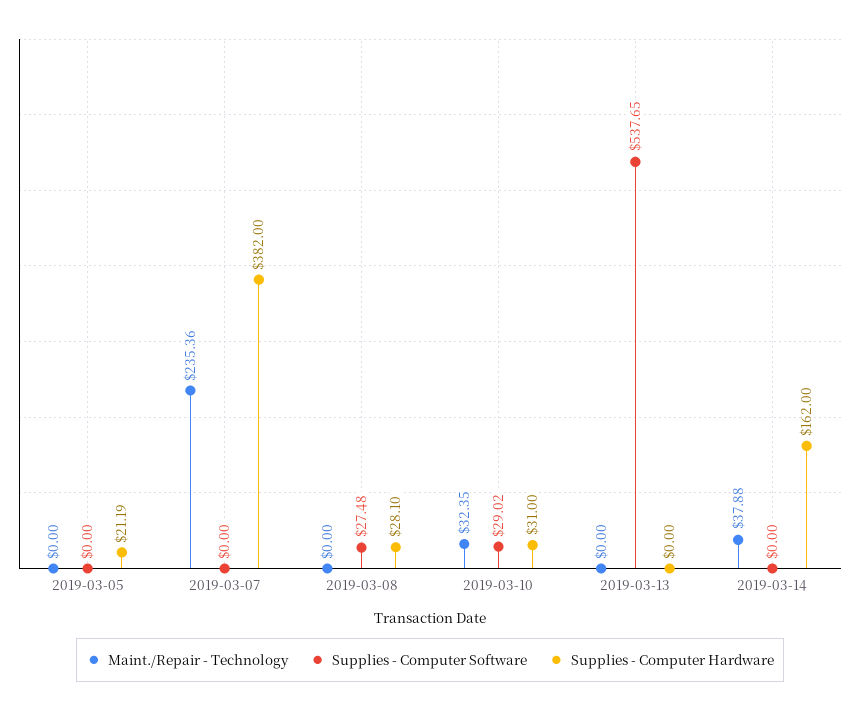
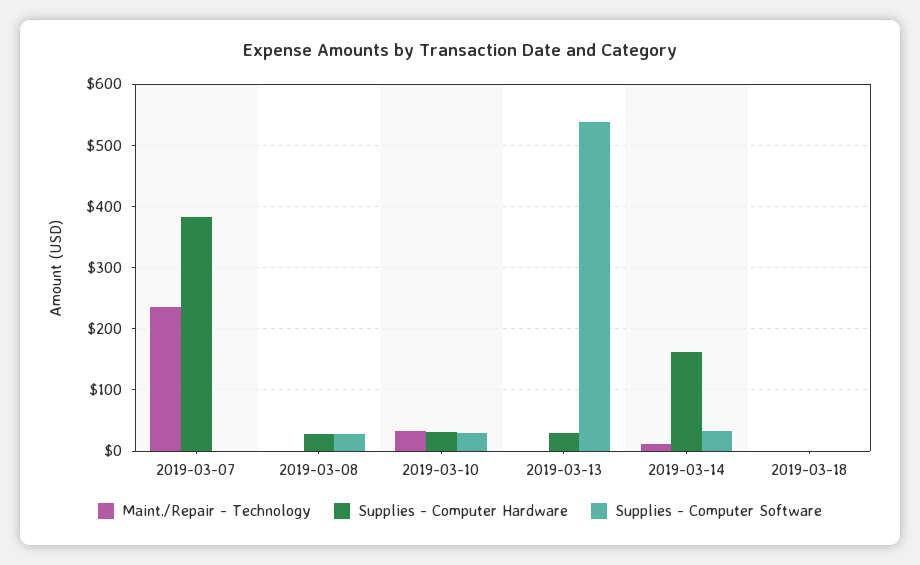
Maint./Repair - Technology, 2019-03-05: 0 -> none
Supplies - Computer Software, 2019-03-05: 0 -> none
Supplies - Computer Hardware, 2019-03-05: 21.19 -> none
Supplies - Computer Hardware, 2019-03-13: 0 -> 30
Maint./Repair - Technology, 2019-03-14: 37.88 -> 10
Supplies - Computer Software, 2019-03-14: 0 -> 30
Maint./Repair - Technology, 2019-03-18: none -> 0
Supplies - Computer Hardware, 2019-03-18: none -> 0
Supplies - Computer Software, 2019-03-18: none -> 0

